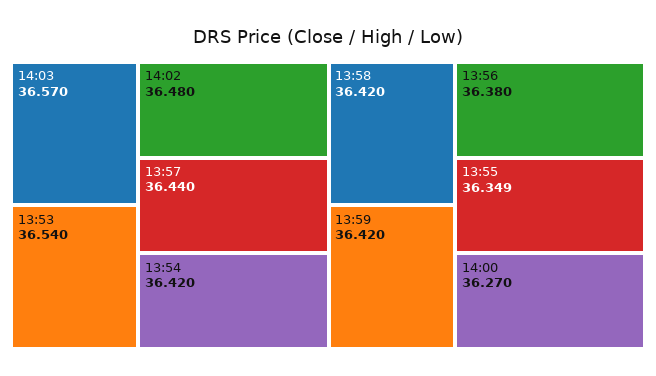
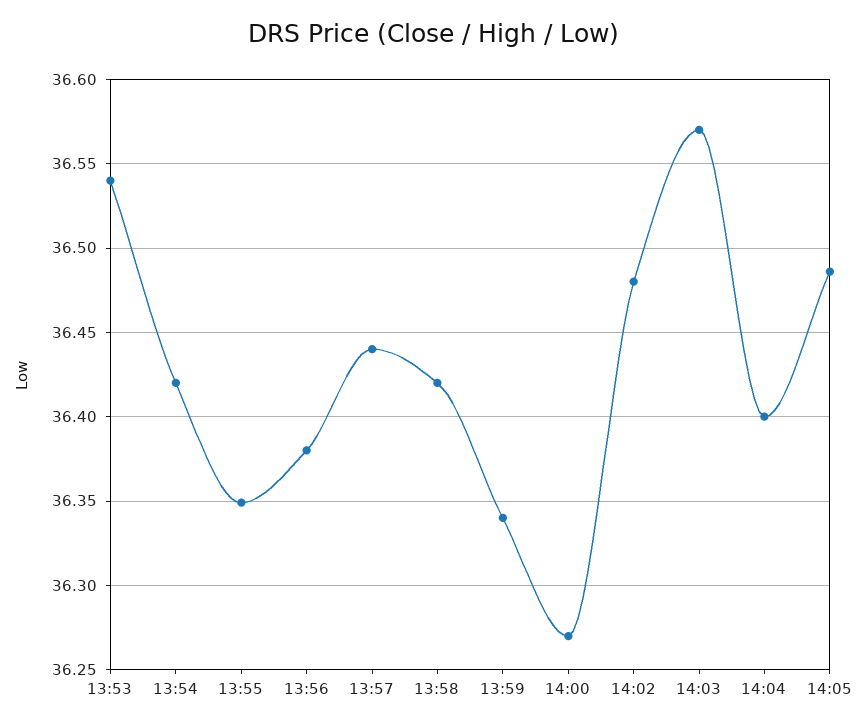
13:59: 36.42 -> 36.34
14:04: none -> 36.4
14:05: none -> 36.485

